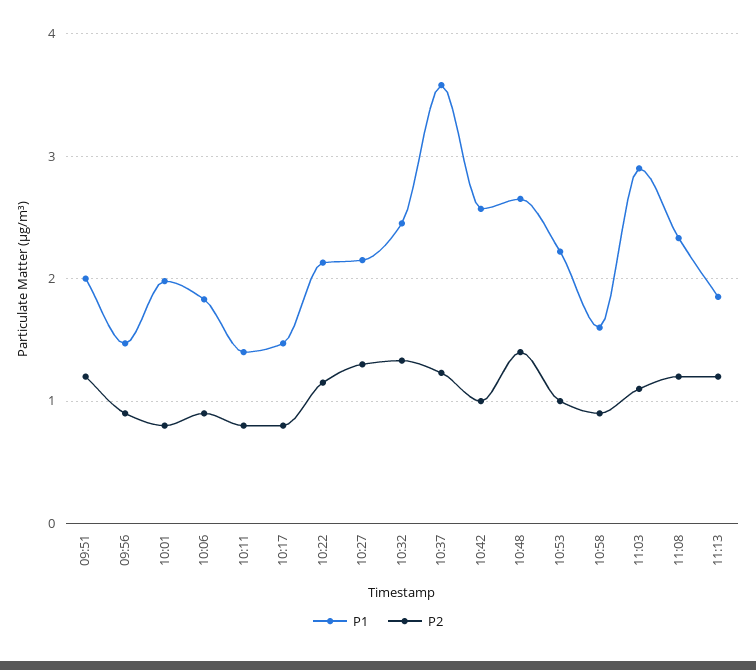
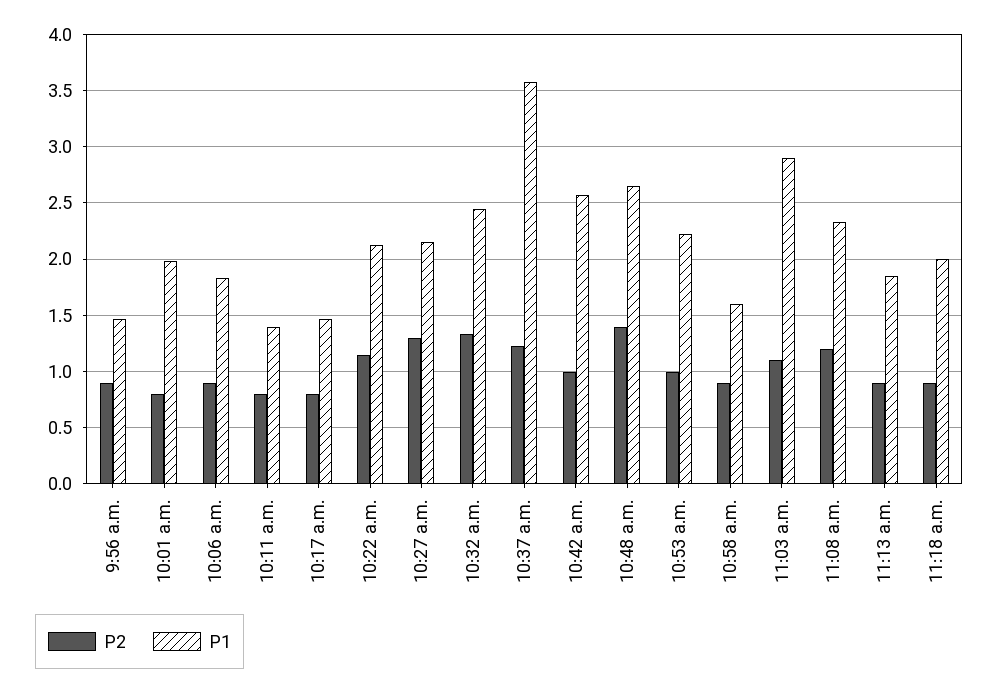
P1, 09:51: 2 -> none
P2, 09:51: 1.2 -> none
P2, 11:13: 1.2 -> 0.9
P2, 11:18 a.m.: none -> 0.9
P1, 11:18 a.m.: none -> 2

